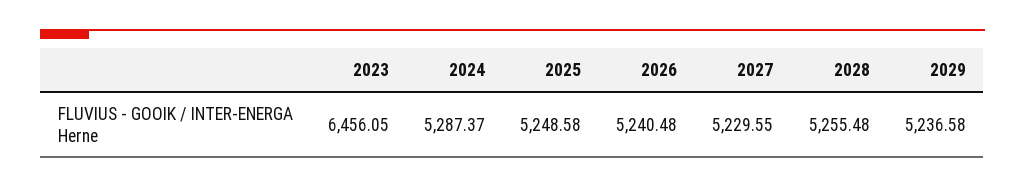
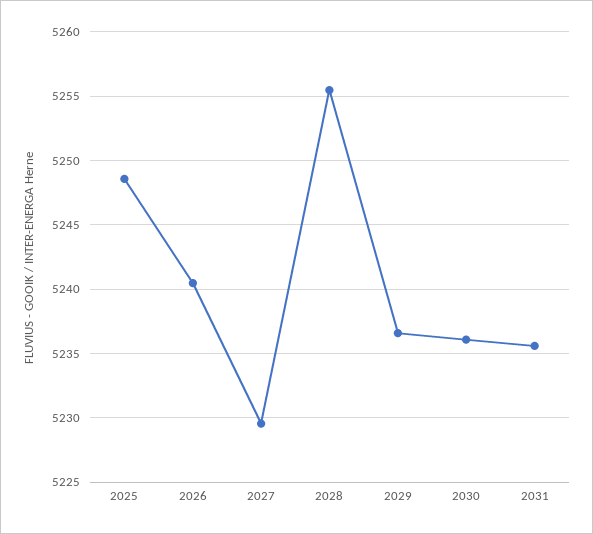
2023: 6456.05 -> none
2024: 5287.37 -> none
2030: none -> 5236
2031: none -> 5235.5

